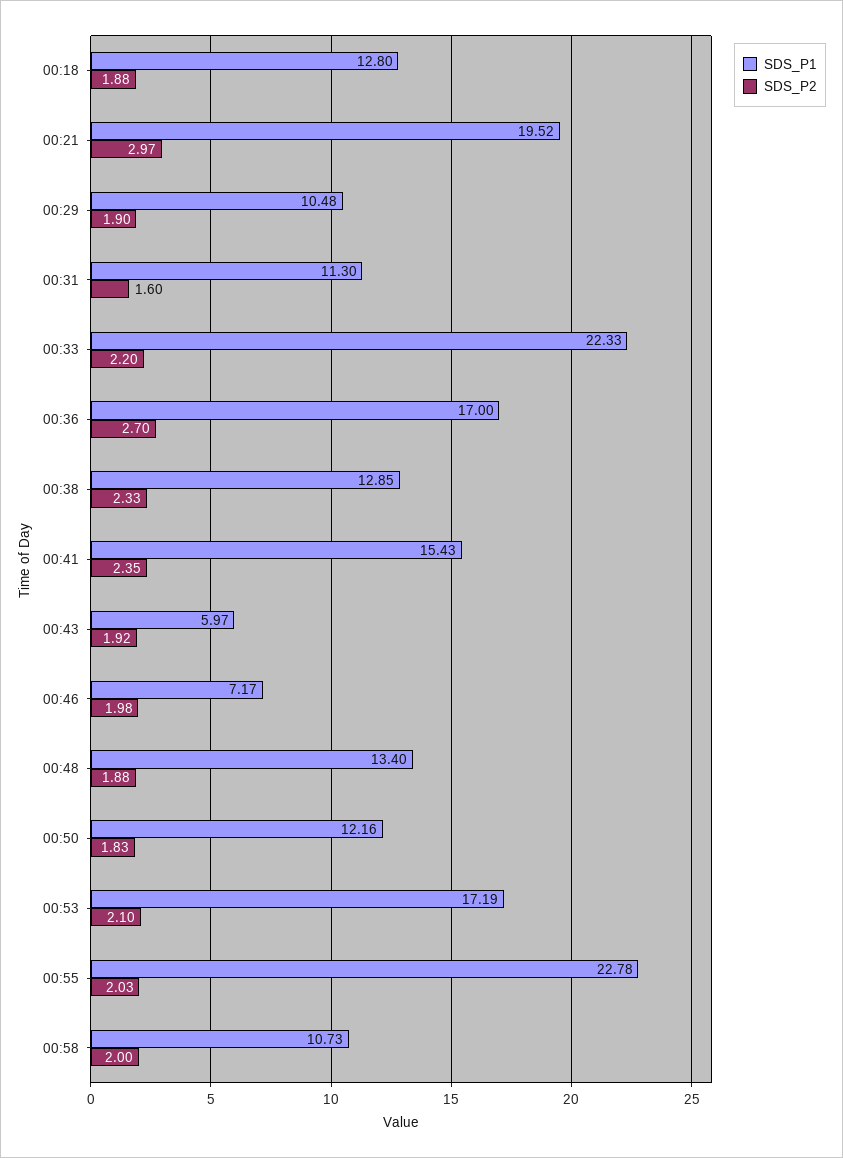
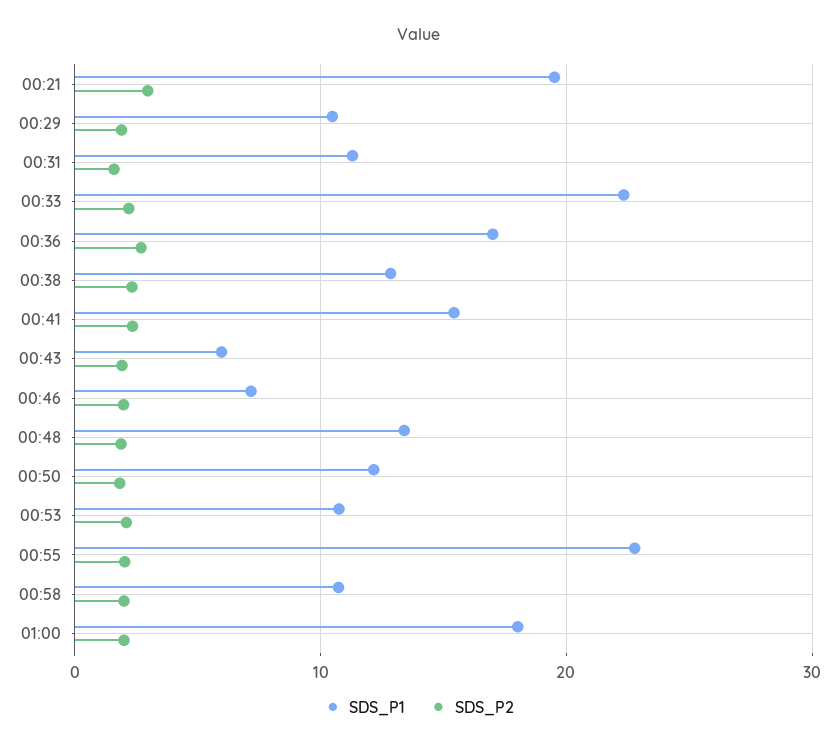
SDS_P1, 00:18: 12.8 -> none
SDS_P2, 00:18: 1.88 -> none
SDS_P1, 00:53: 17.19 -> 11
SDS_P1, 01:00: none -> 18
SDS_P2, 01:00: none -> 2

